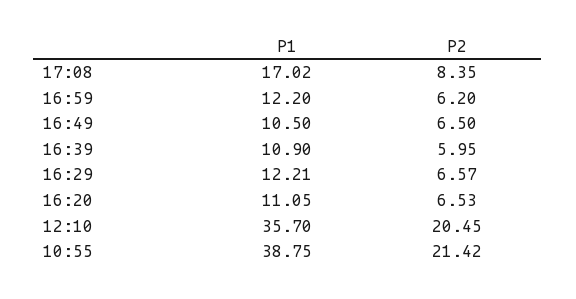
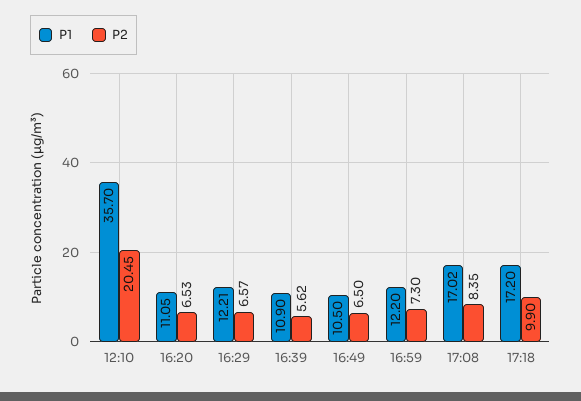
P2, 16:59: 6.2 -> 7.3
P2, 16:39: 5.95 -> 5.62
P1, 10:55: 38.75 -> none
P2, 10:55: 21.42 -> none
P1, 17:18: none -> 17.2
P2, 17:18: none -> 9.9

